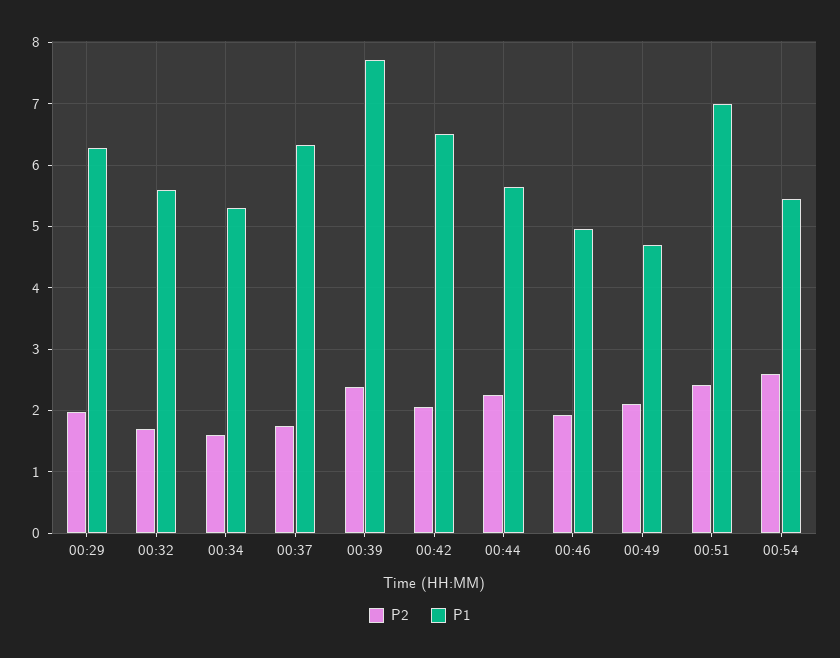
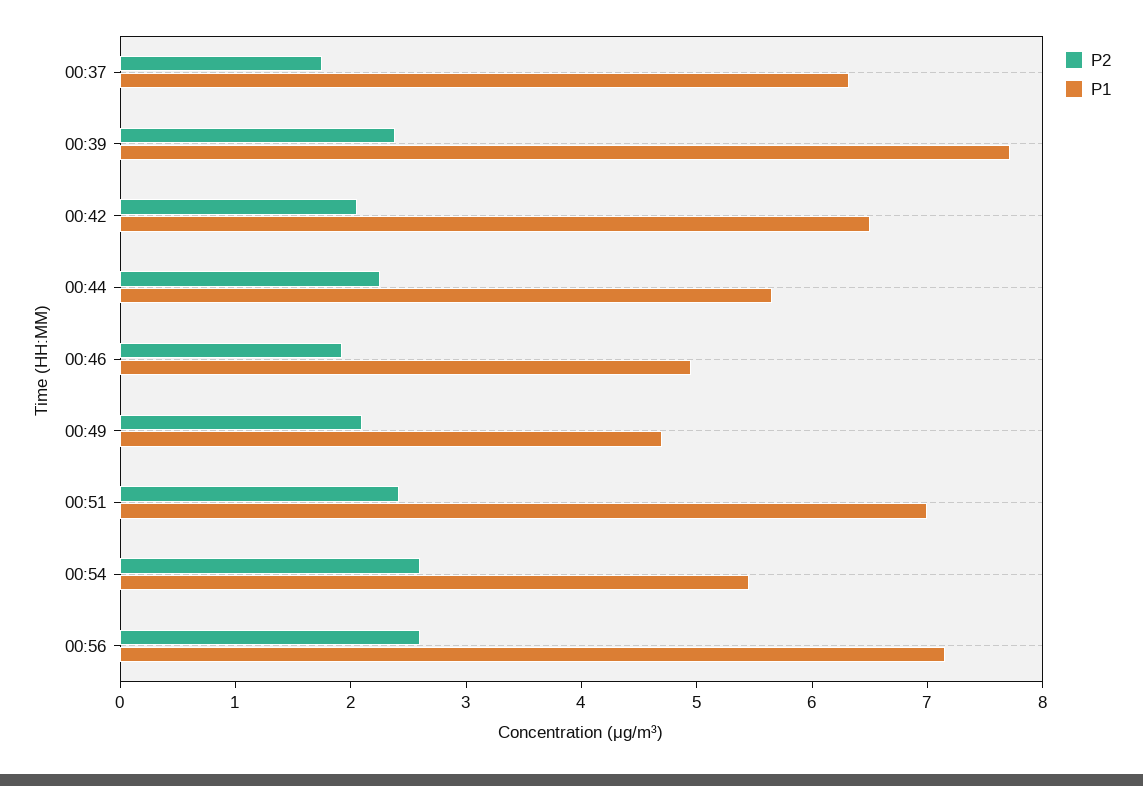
P2, 00:29: 2 -> none
P1, 00:29: 6.3 -> none
P2, 00:32: 1.7 -> none
P1, 00:32: 5.6 -> none
P2, 00:34: 1.6 -> none
P1, 00:34: 5.3 -> none
P2, 00:56: none -> 2.6
P1, 00:56: none -> 7.2

